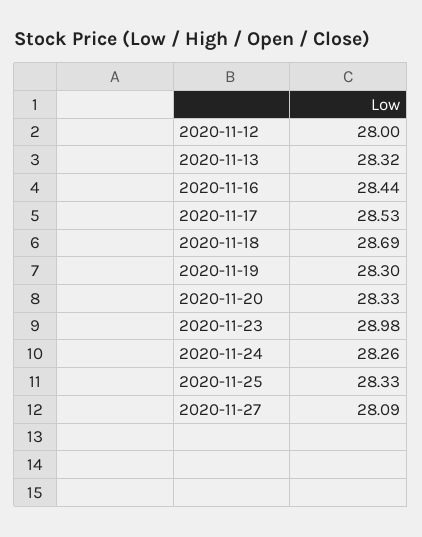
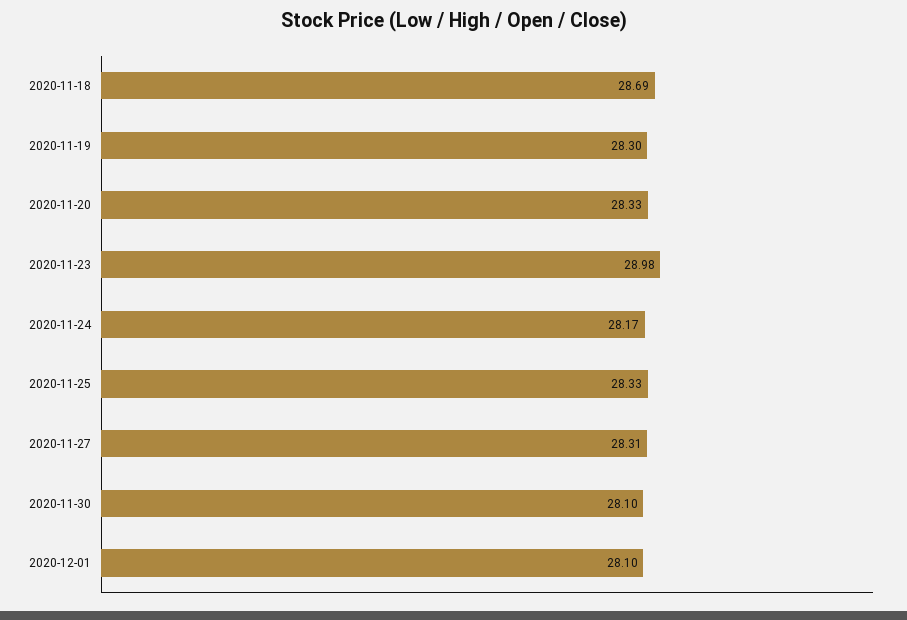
2020-11-12: 28 -> none
2020-11-13: 28.32 -> none
2020-11-16: 28.44 -> none
2020-11-17: 28.53 -> none
2020-11-24: 28.26 -> 28.17
2020-11-27: 28.09 -> 28.31
2020-11-30: none -> 28.1
2020-12-01: none -> 28.1

